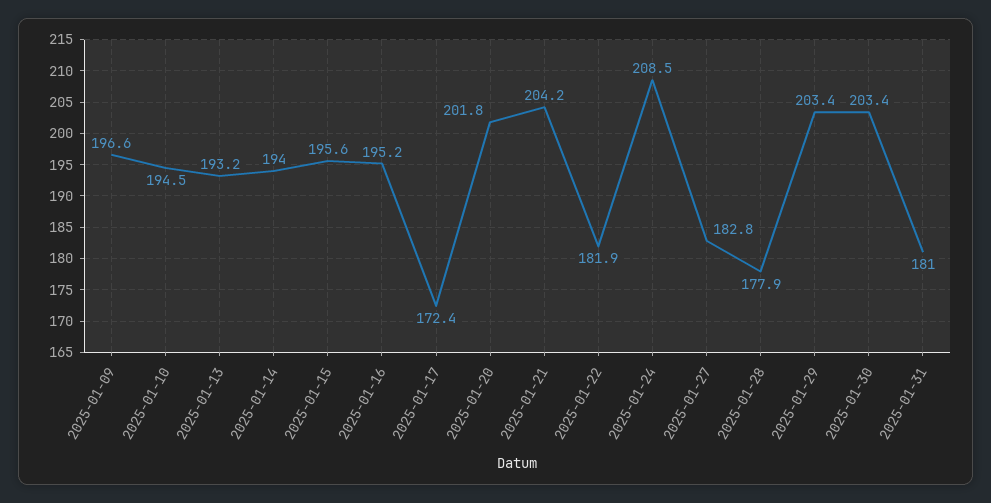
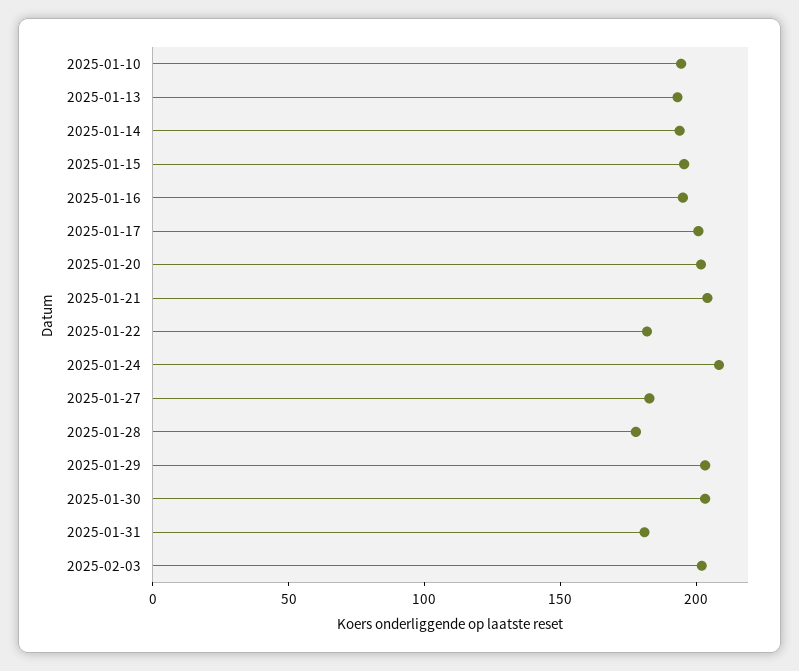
2025-01-09: 196.6 -> none
2025-01-17: 172.4 -> 200
2025-02-03: none -> 200

